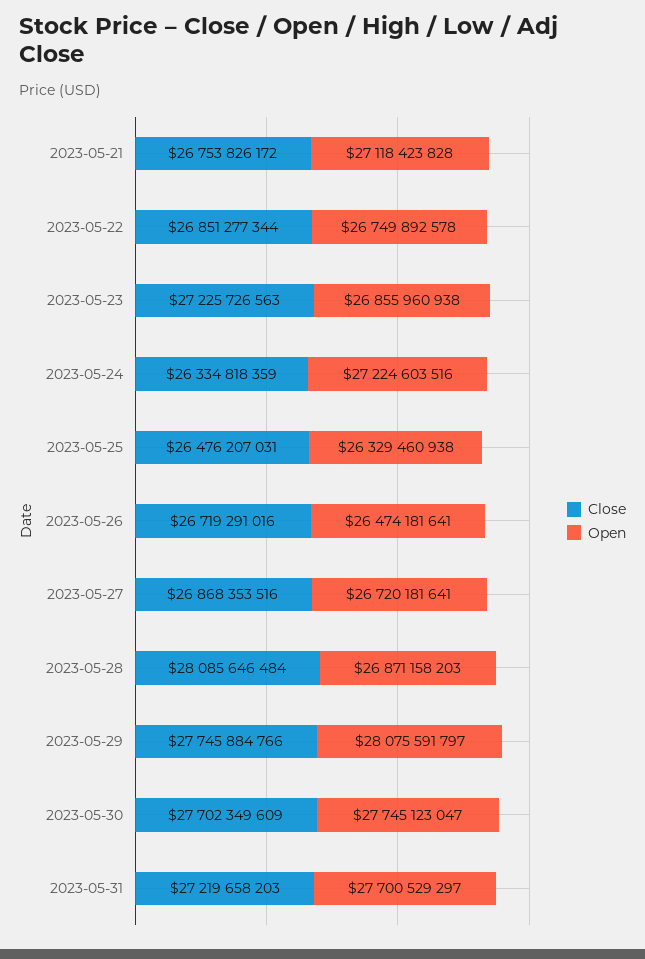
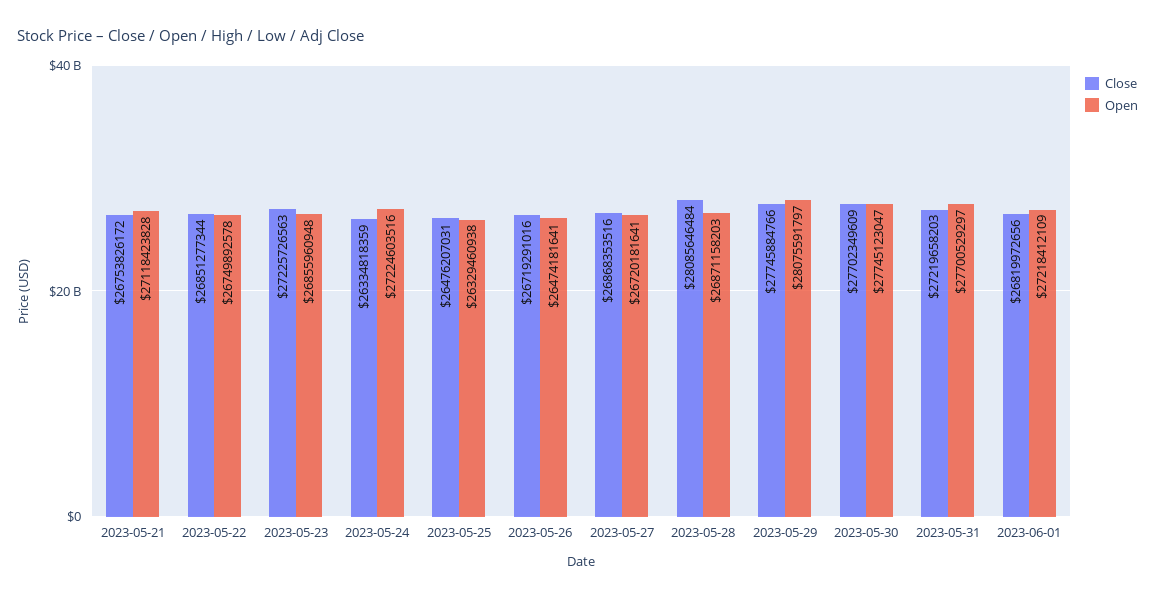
Open, 2023-05-23: 26855960938 -> 26855960948
Close, 2023-06-01: none -> 26819972656
Open, 2023-06-01: none -> 27218412109

